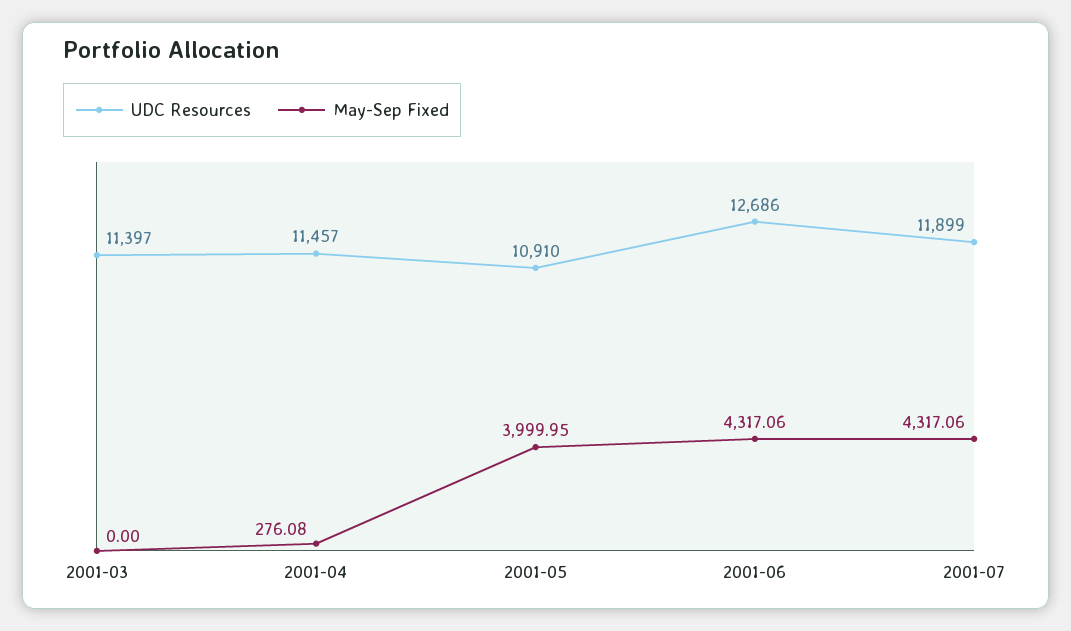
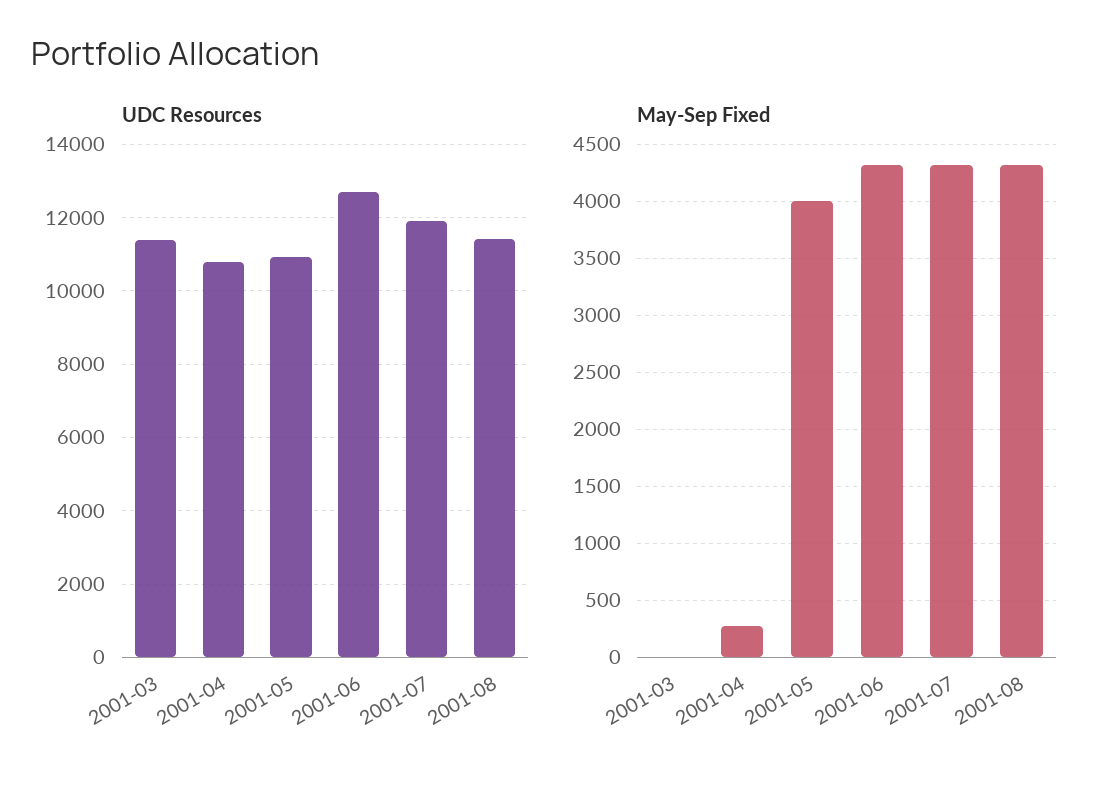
UDC Resources, 2001-04: 11457 -> 10800
UDC Resources, 2001-08: none -> 11400
May-Sep Fixed, 2001-08: none -> 4300

